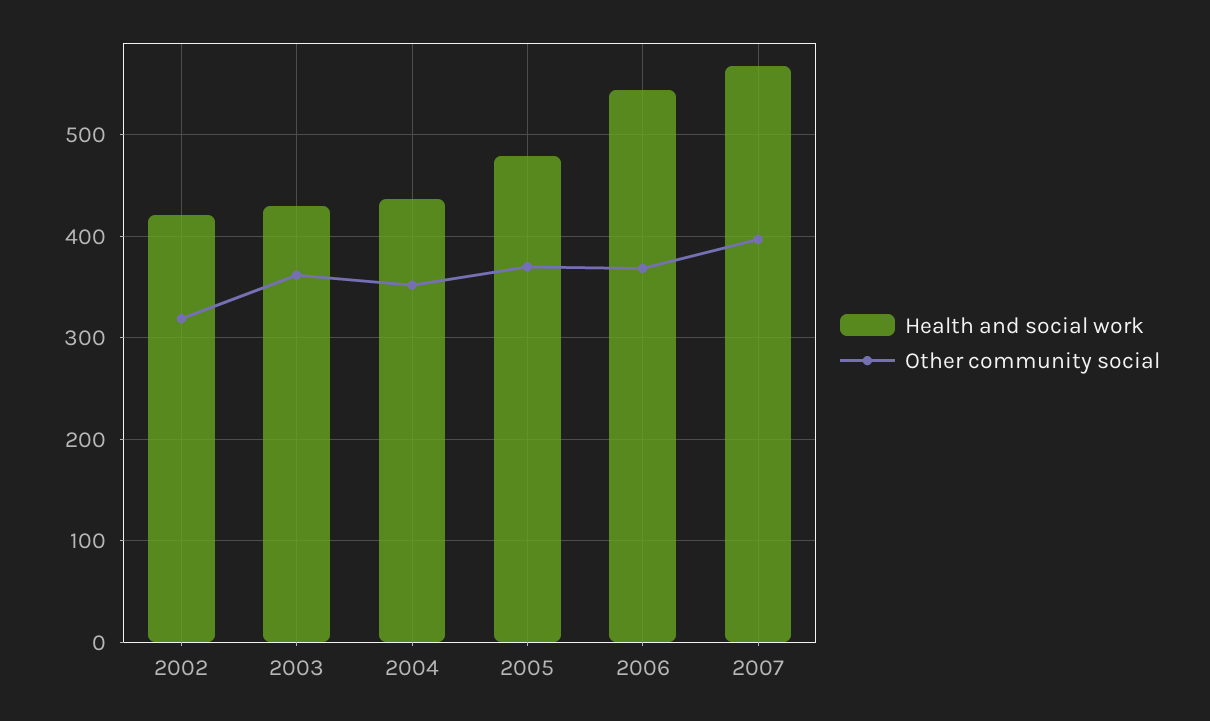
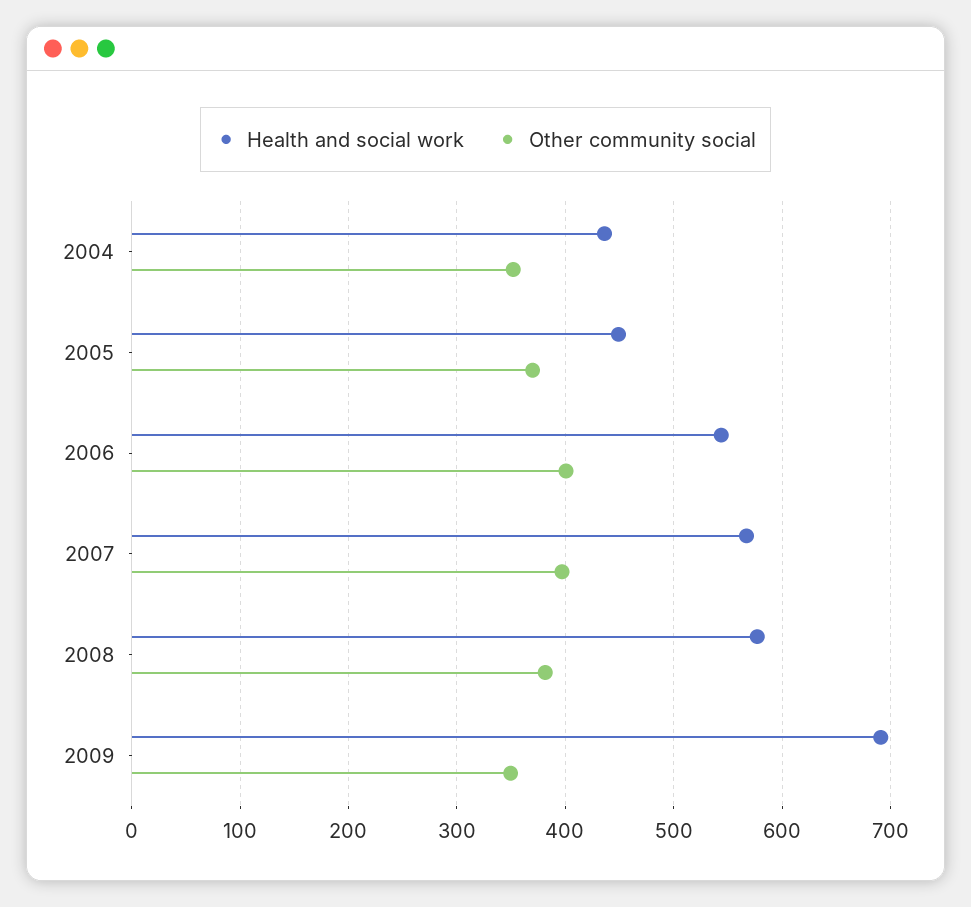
Health and social work, 2002: 420 -> none
Other community social, 2002: 320 -> none
Health and social work, 2003: 430 -> none
Other community social, 2003: 360 -> none
Health and social work, 2005: 480 -> 450
Other community social, 2006: 370 -> 400
Health and social work, 2008: none -> 580
Other community social, 2008: none -> 380
Health and social work, 2009: none -> 690
Other community social, 2009: none -> 350

